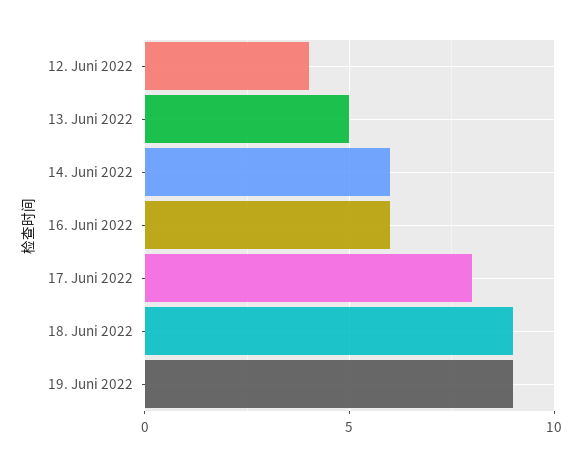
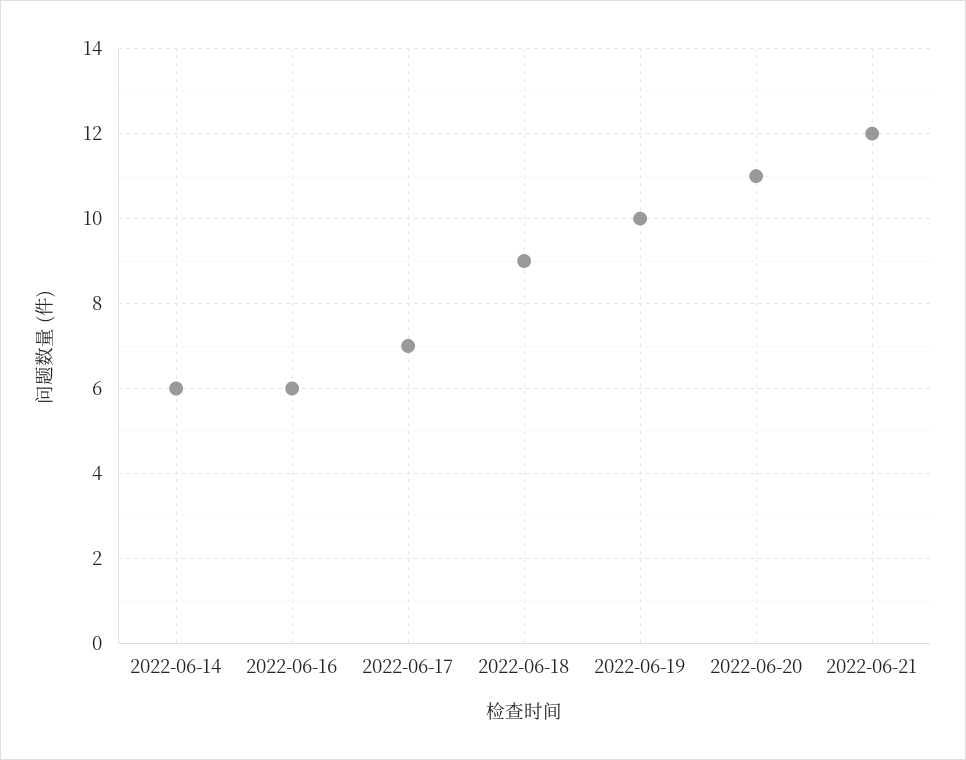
12. Juni 2022: 4 -> none
13. Juni 2022: 5 -> none
17. Juni 2022: 8 -> 7
19. Juni 2022: 9 -> 10
2022-06-20: none -> 11
2022-06-21: none -> 12

